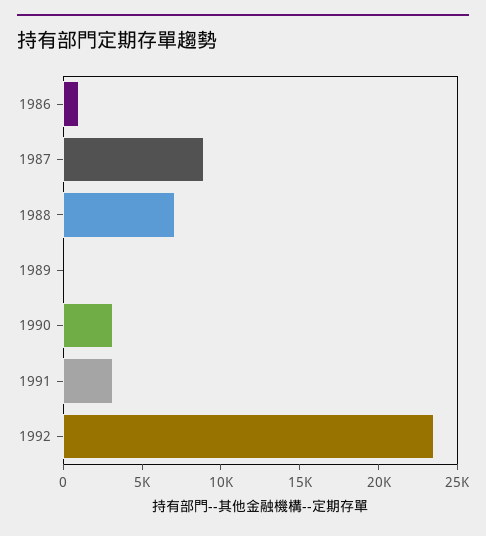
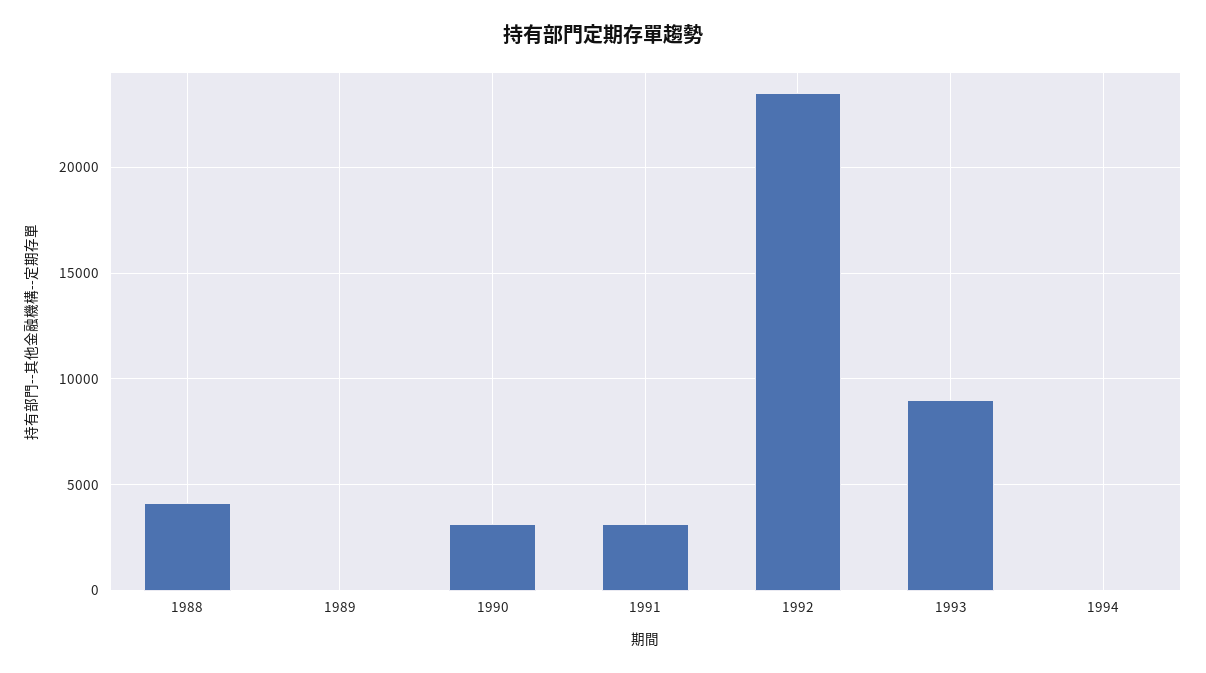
1986: 1000 -> none
1987: 9000 -> none
1988: 7000 -> 4000
1993: none -> 9000
1994: none -> 0

